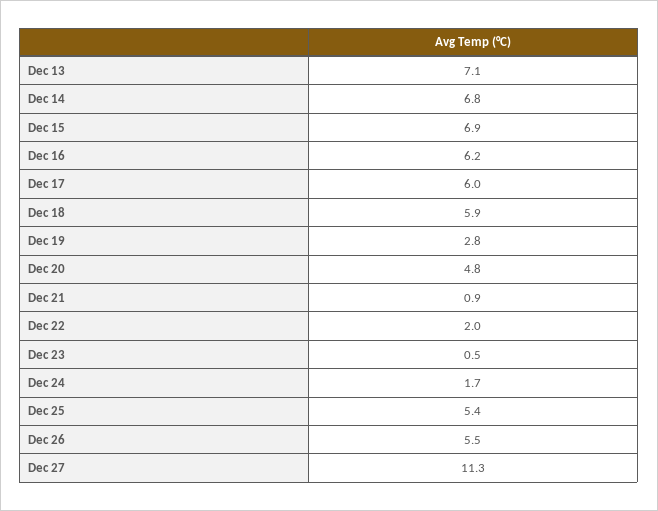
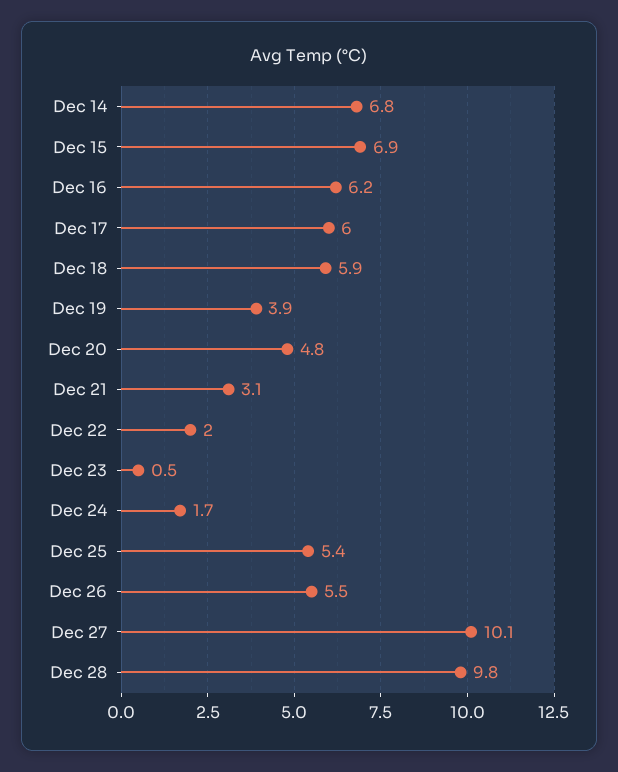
Dec 13: 7.1 -> none
Dec 19: 2.8 -> 3.9
Dec 21: 0.9 -> 3.1
Dec 27: 11.3 -> 10.1
Dec 28: none -> 9.8

